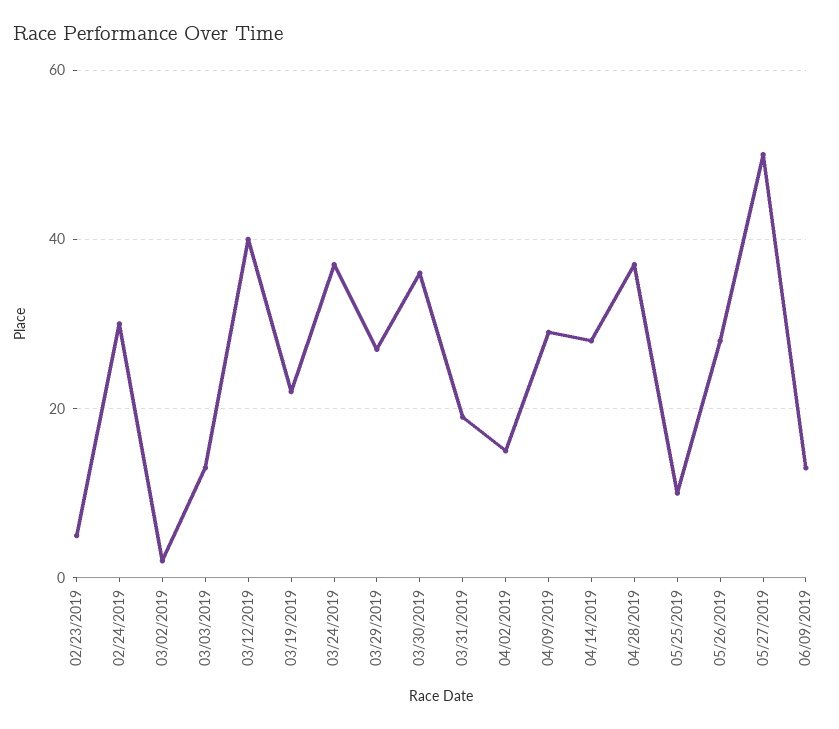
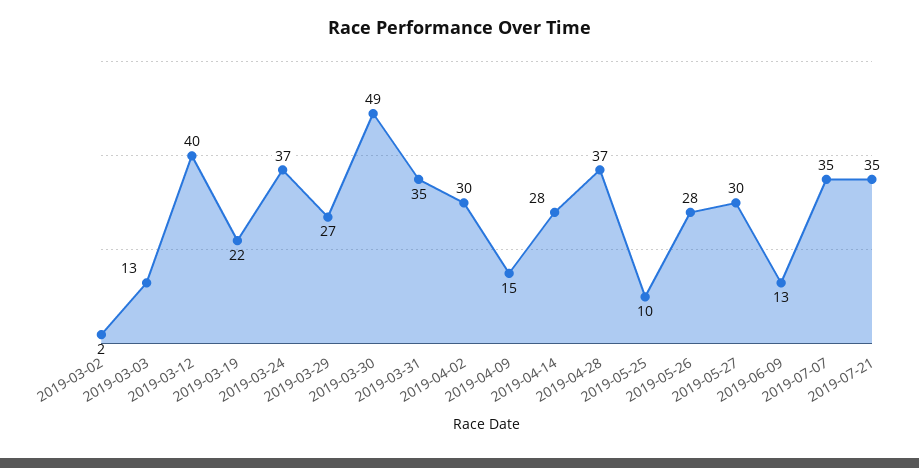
02/23/2019: 5 -> none
02/24/2019: 30 -> none
03/30/2019: 35 -> 49
03/31/2019: 20 -> 35
04/02/2019: 15 -> 30
04/09/2019: 30 -> 15
05/27/2019: 50 -> 30
2019-07-07: none -> 35
2019-07-21: none -> 35

